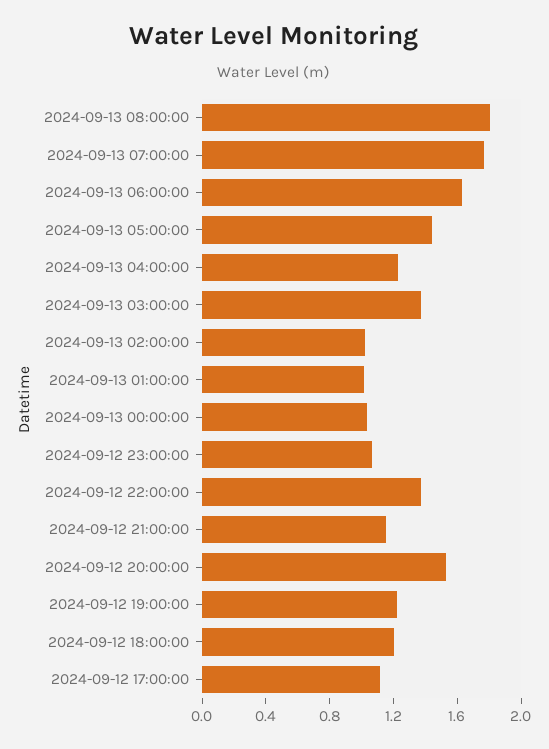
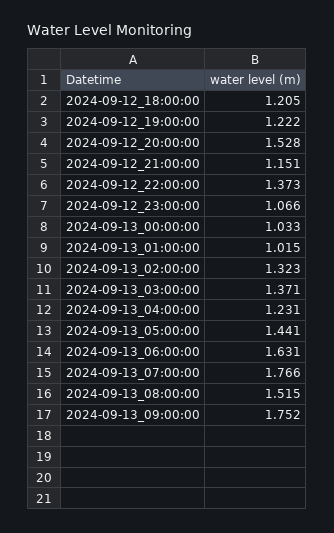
2024-09-13 08:00:00: 1.8 -> 1.515
2024-09-13 02:00:00: 1 -> 1.323
2024-09-12 17:00:00: 1.1 -> none
2024-09-13_09:00:00: none -> 1.752

